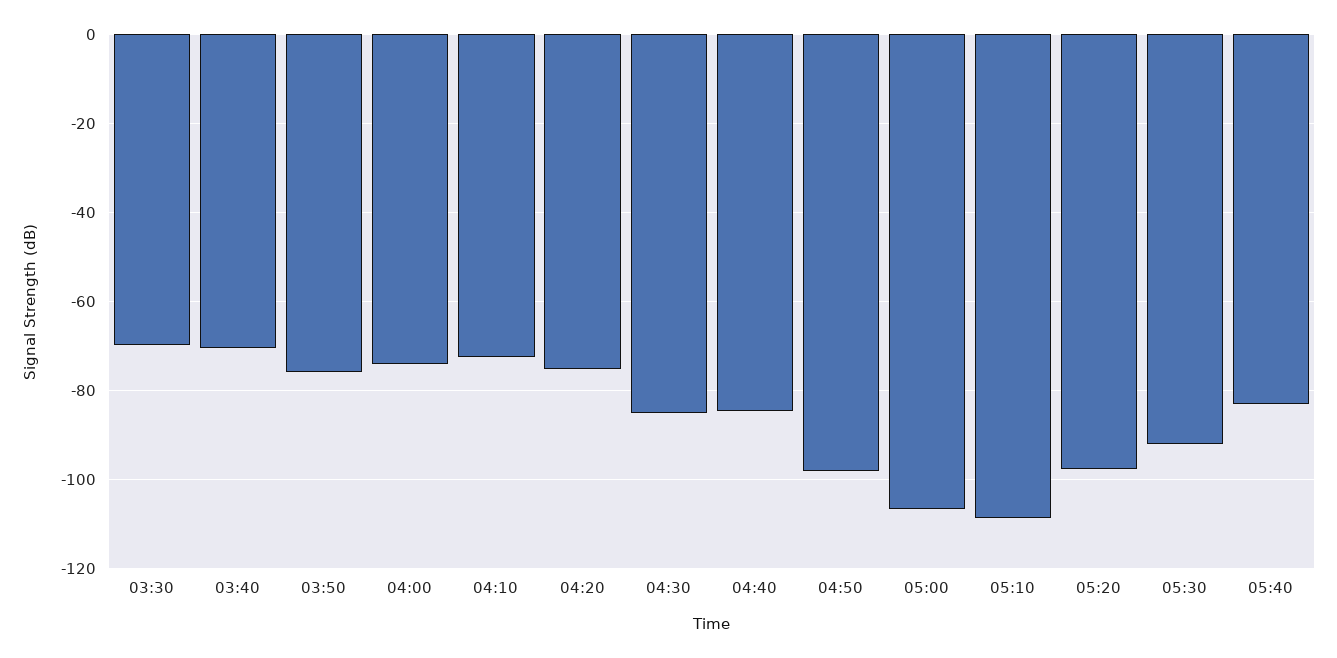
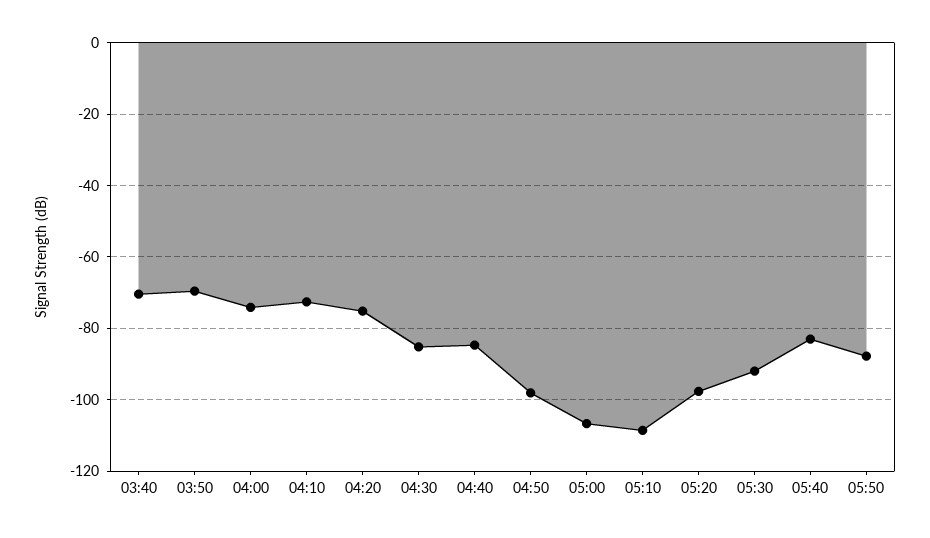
03:30: -70 -> none
03:50: -76 -> -70
05:50: none -> -88

